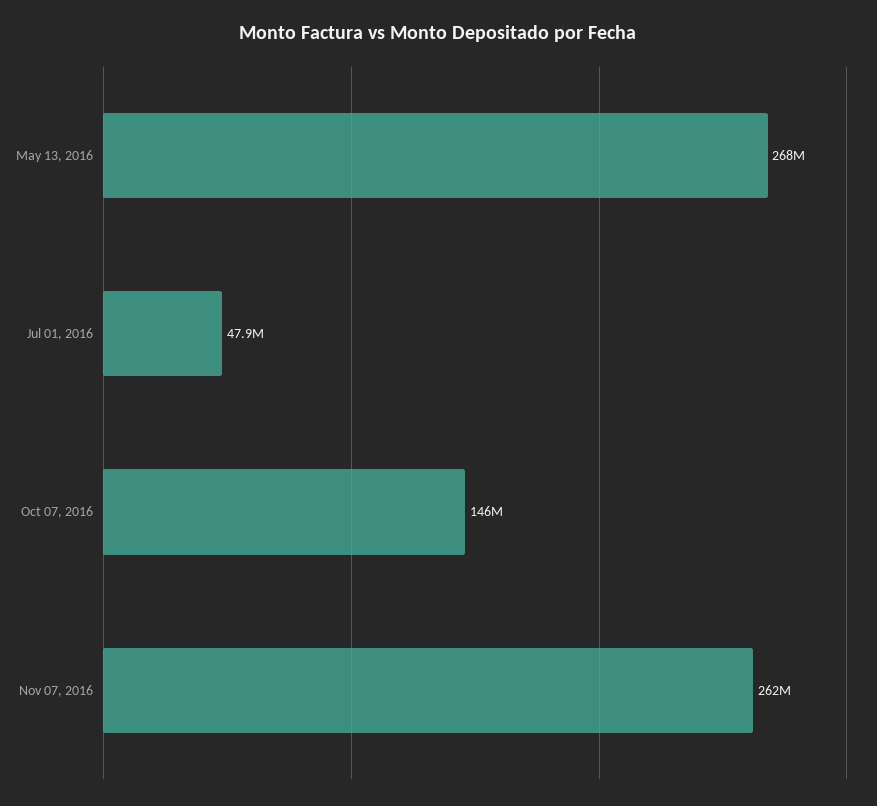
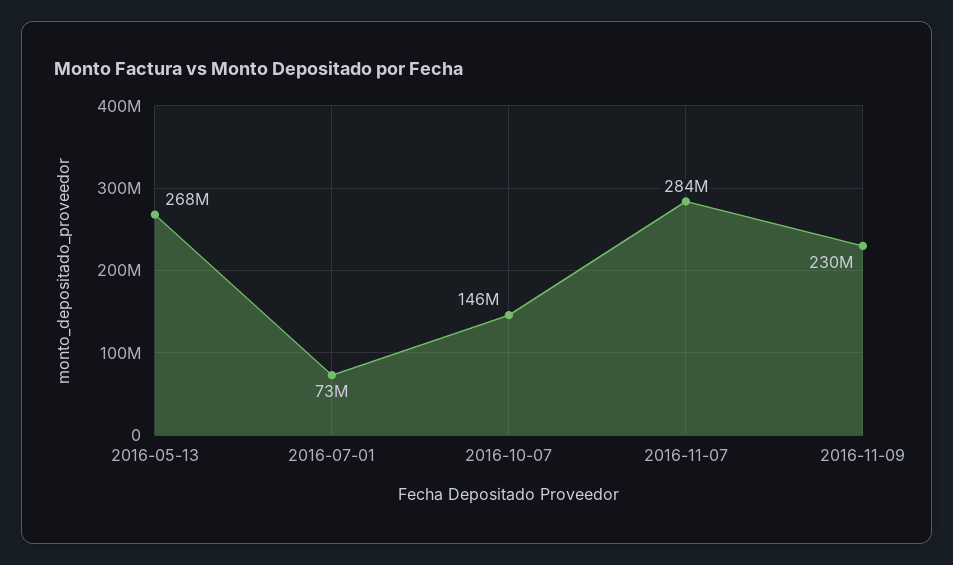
Jul 01, 2016: 47900000 -> 73000000
Nov 07, 2016: 262000000 -> 284000000
2016-11-09: none -> 230000000

